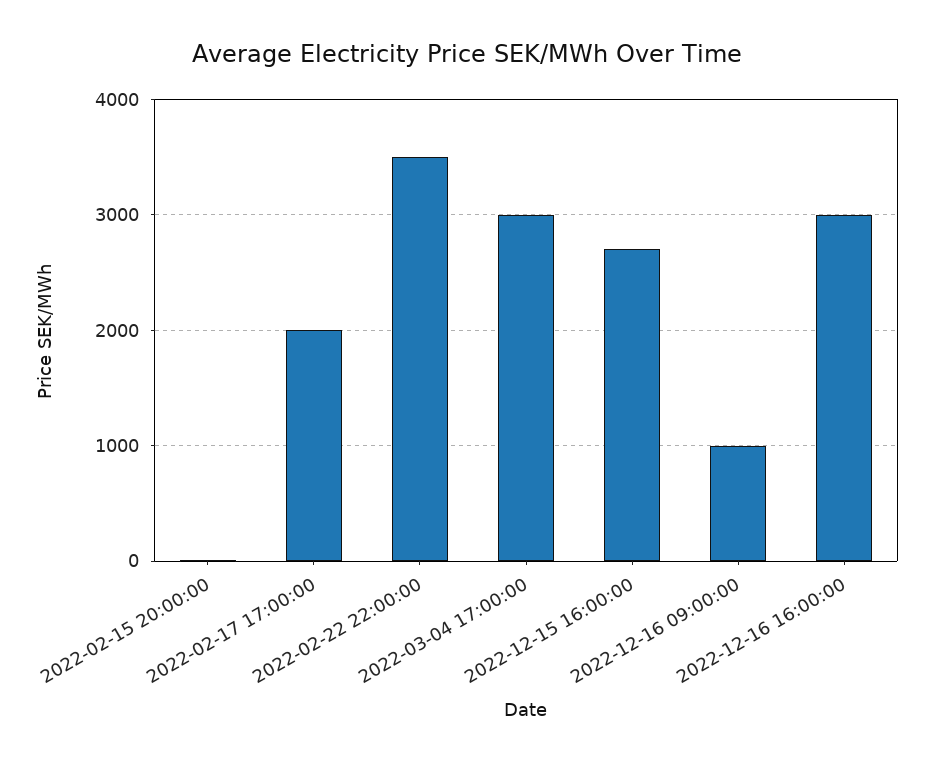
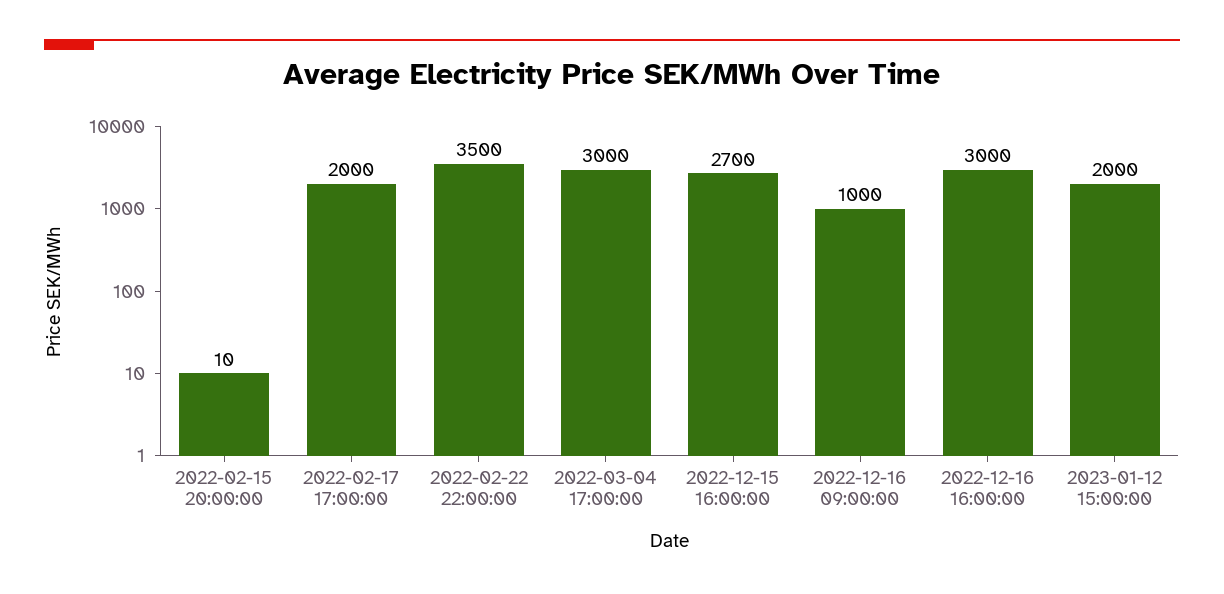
2023-01-12 15:00:00: none -> 2000

